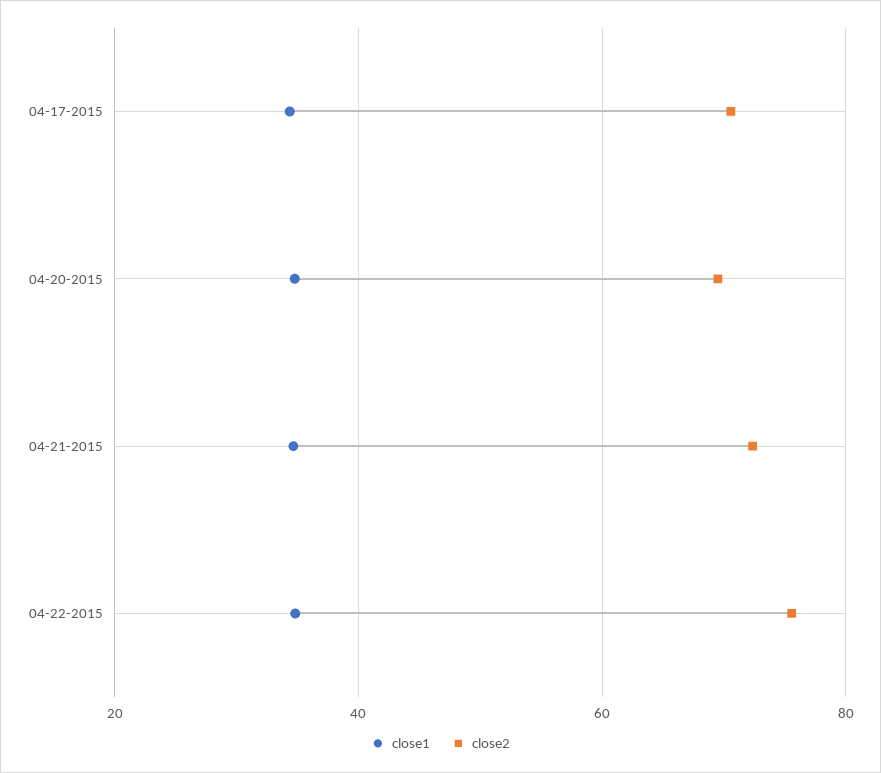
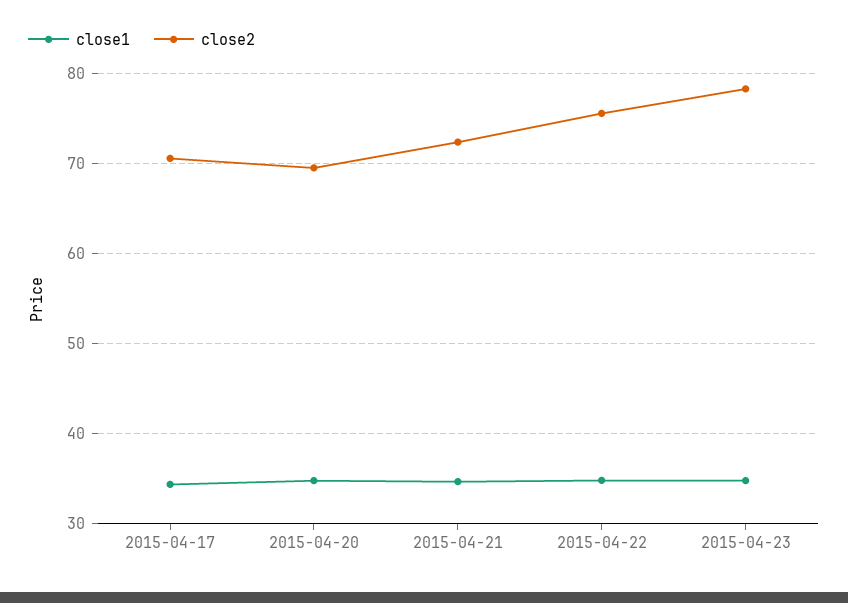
close1, 2015-04-23: none -> 35
close2, 2015-04-23: none -> 78

